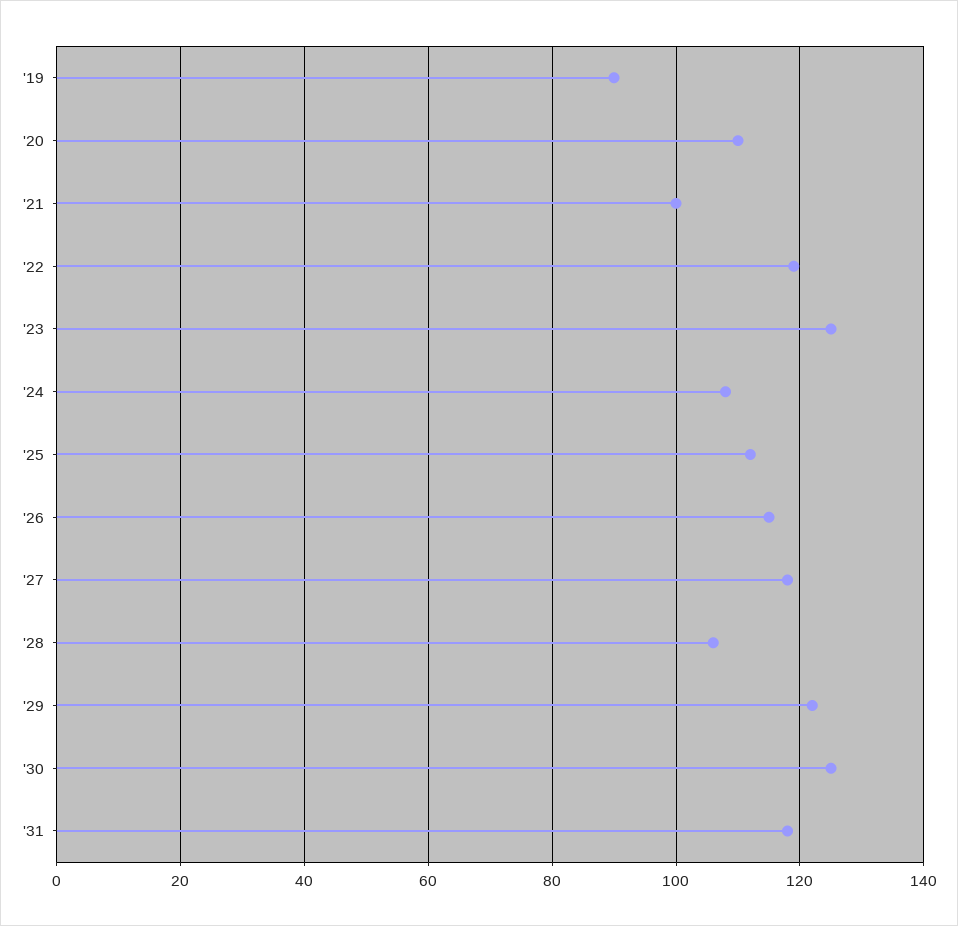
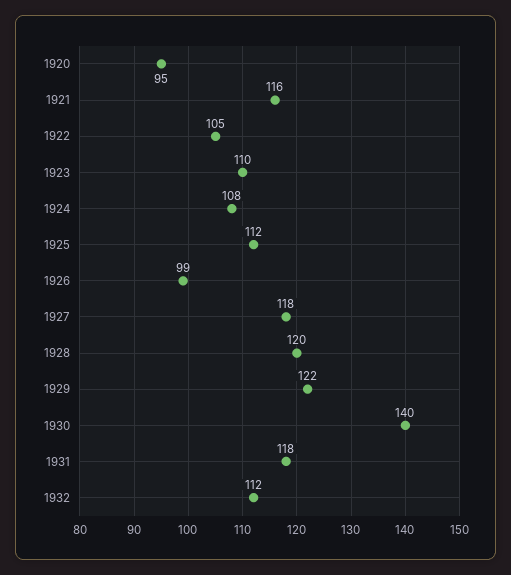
'19: 90 -> none
'20: 110 -> 95
'21: 100 -> 116
'22: 120 -> 105
'23: 125 -> 110
'26: 115 -> 99
'28: 105 -> 120
'30: 125 -> 140
1932: none -> 112

